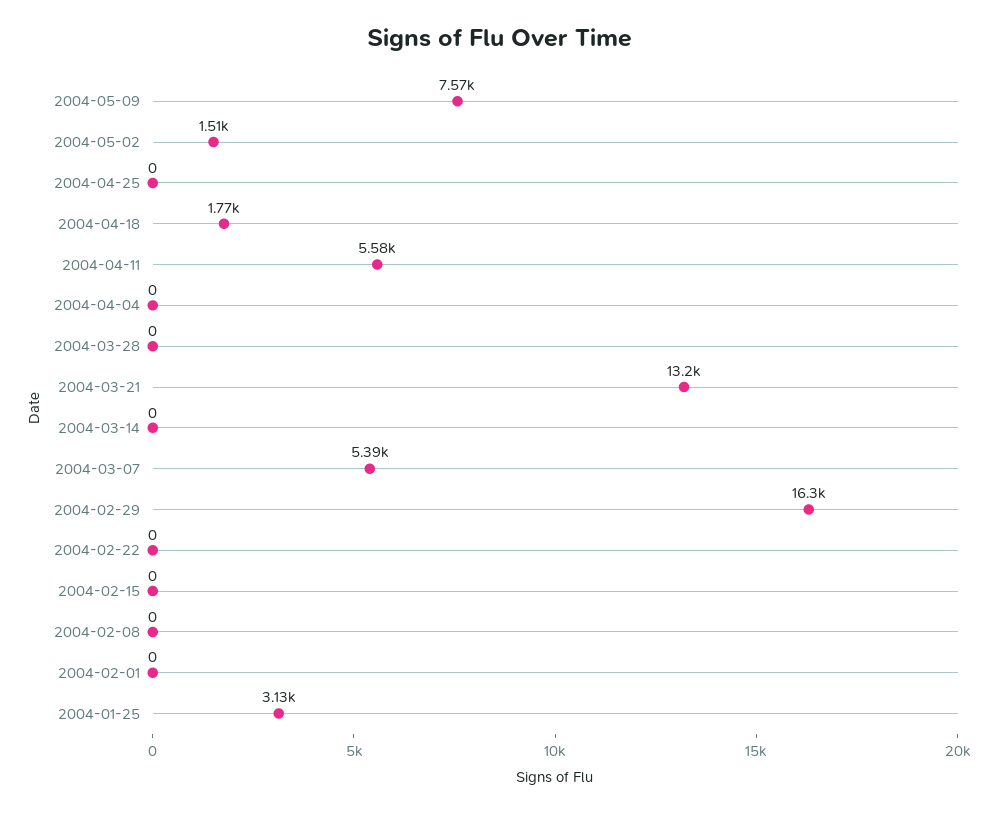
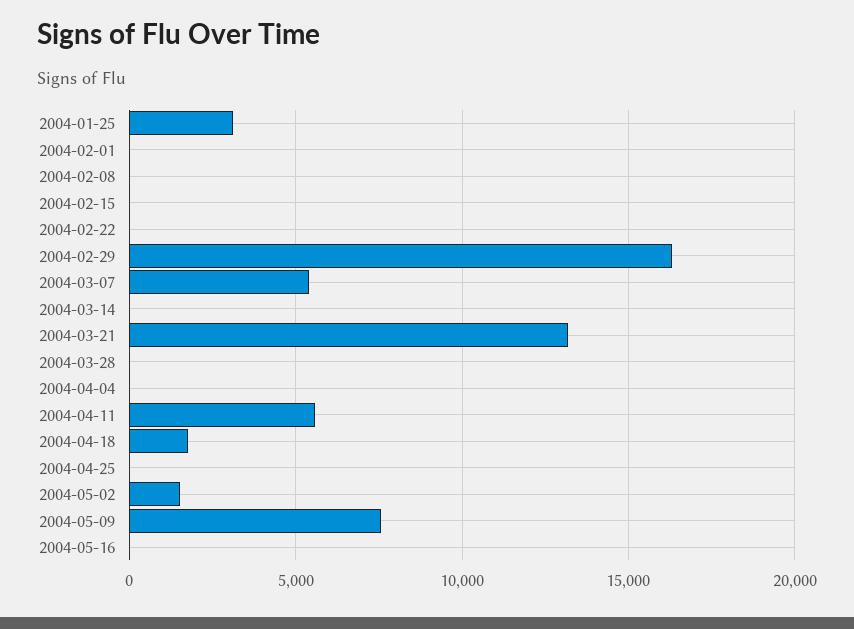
2004-05-16: none -> 0

